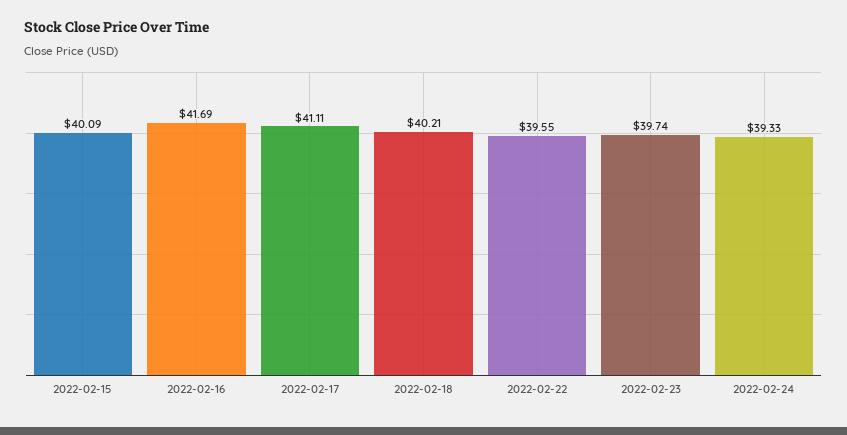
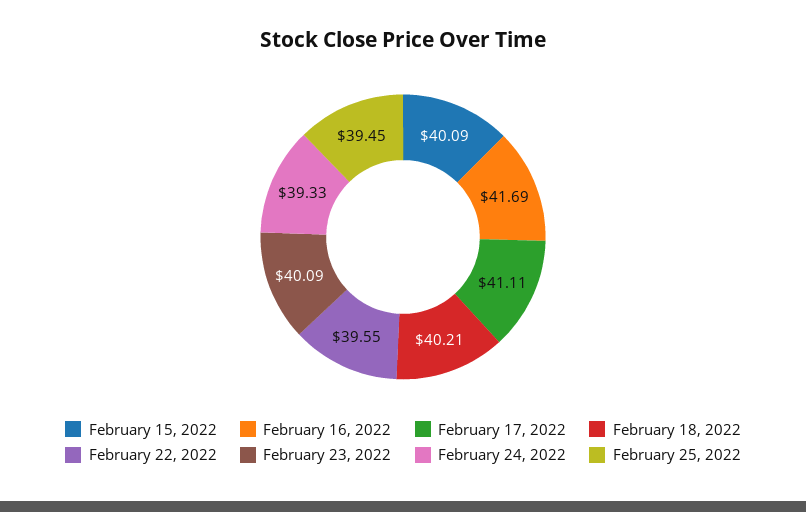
2022-02-23: 39.74 -> 40.09
February 25, 2022: none -> 39.45

